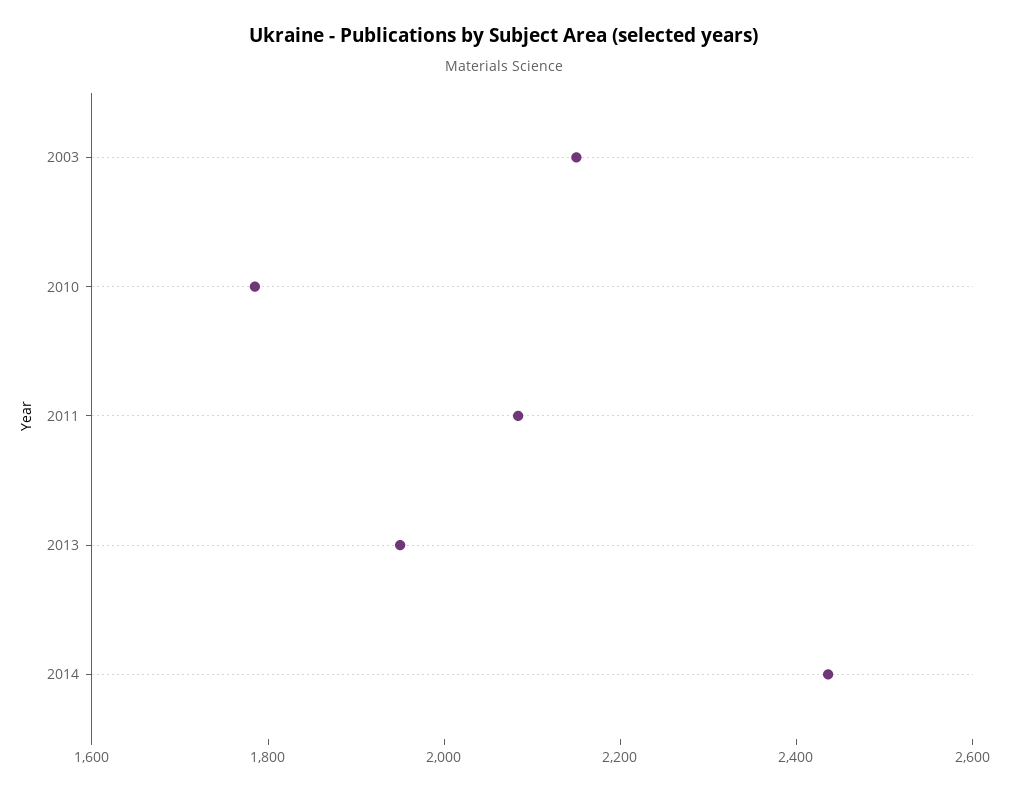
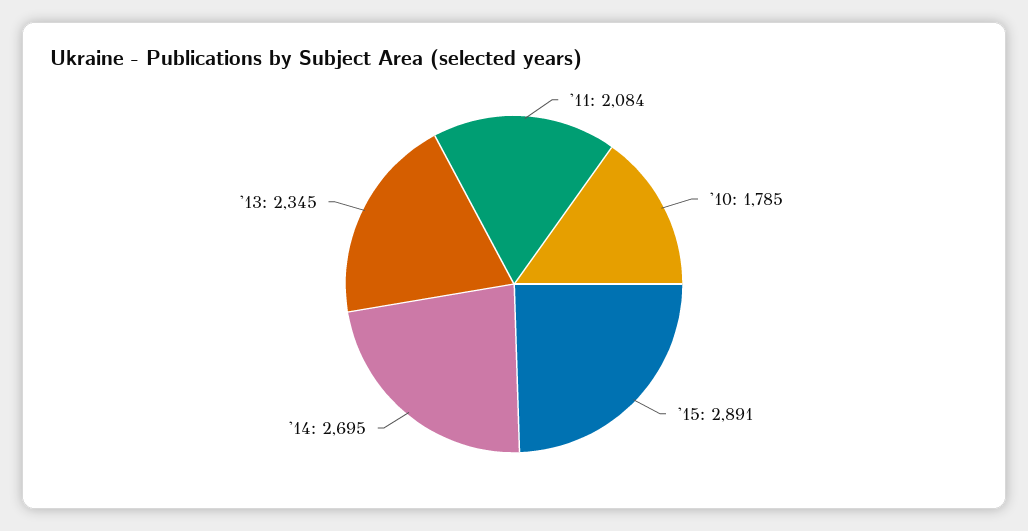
2003: 2150 -> none
2013: 1950 -> 2345
2014: 2450 -> 2695
'15: none -> 2891

